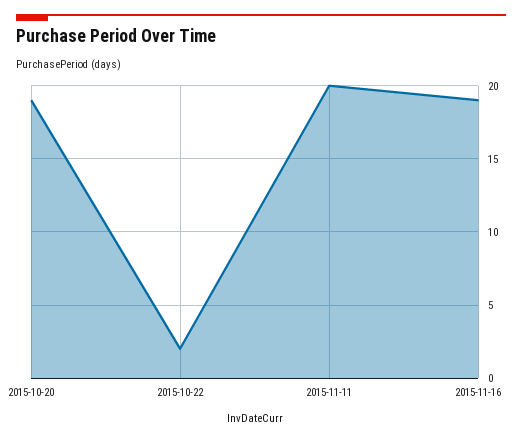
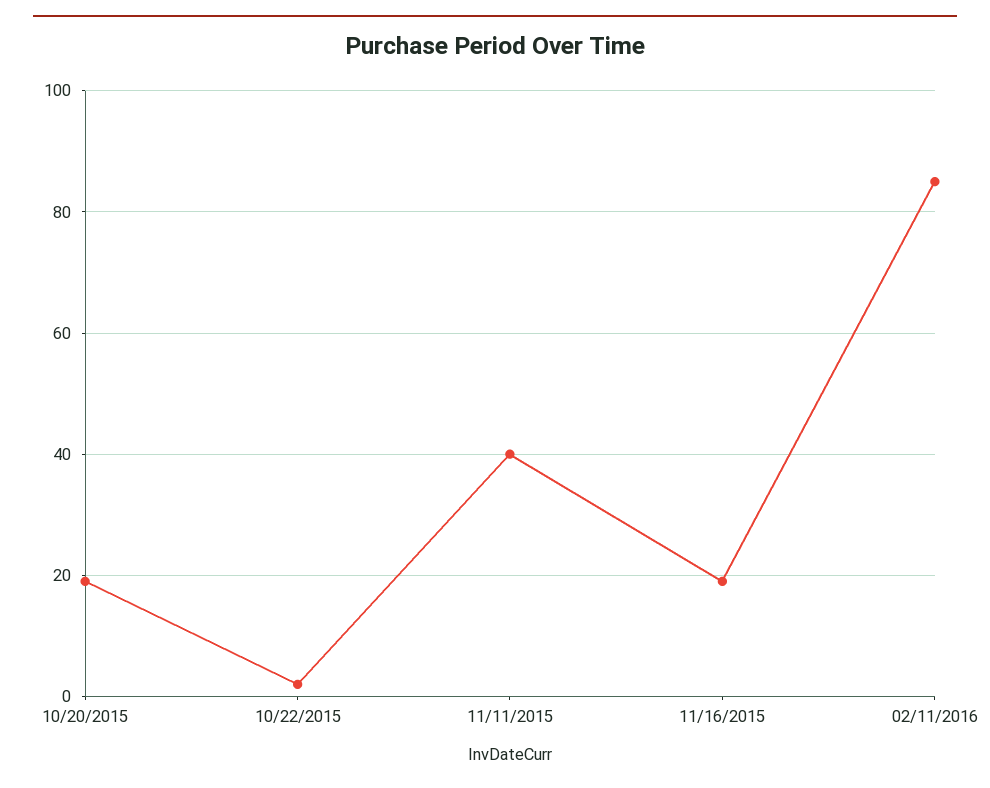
2015-11-11: 20 -> 40
02/11/2016: none -> 85

